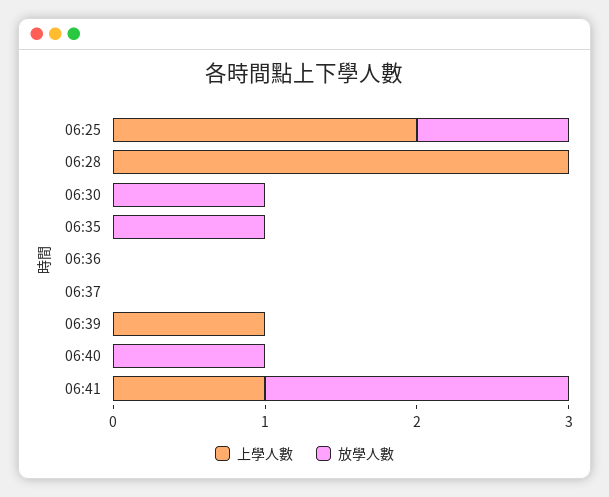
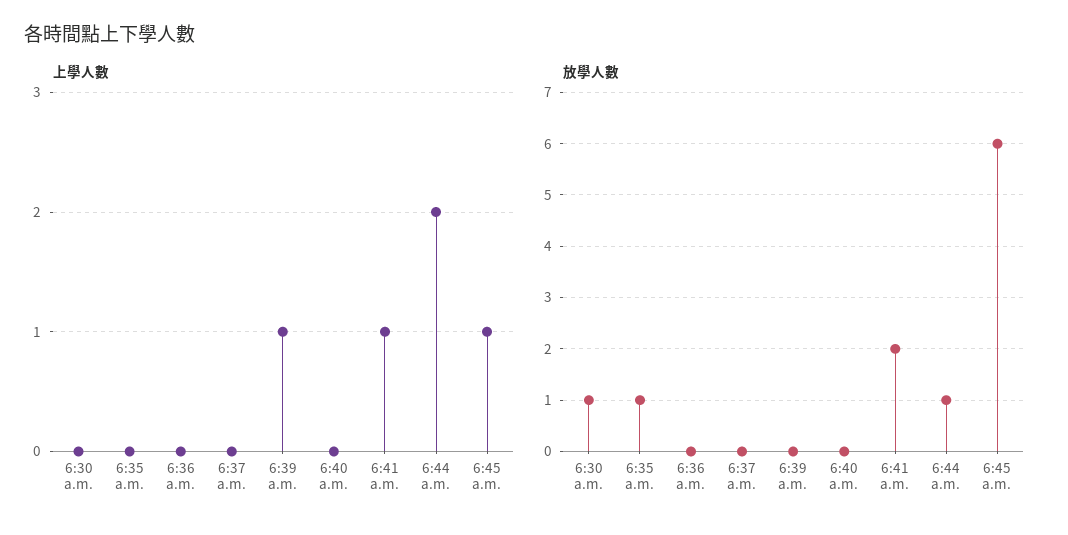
上學人數, 06:25: 2 -> none
放學人數, 06:25: 1 -> none
上學人數, 06:28: 3 -> none
放學人數, 06:28: 0 -> none
放學人數, 06:40: 1 -> 0
上學人數, 6:44 a.m.: none -> 2
上學人數, 6:45 a.m.: none -> 1
放學人數, 6:44 a.m.: none -> 1
放學人數, 6:45 a.m.: none -> 6

